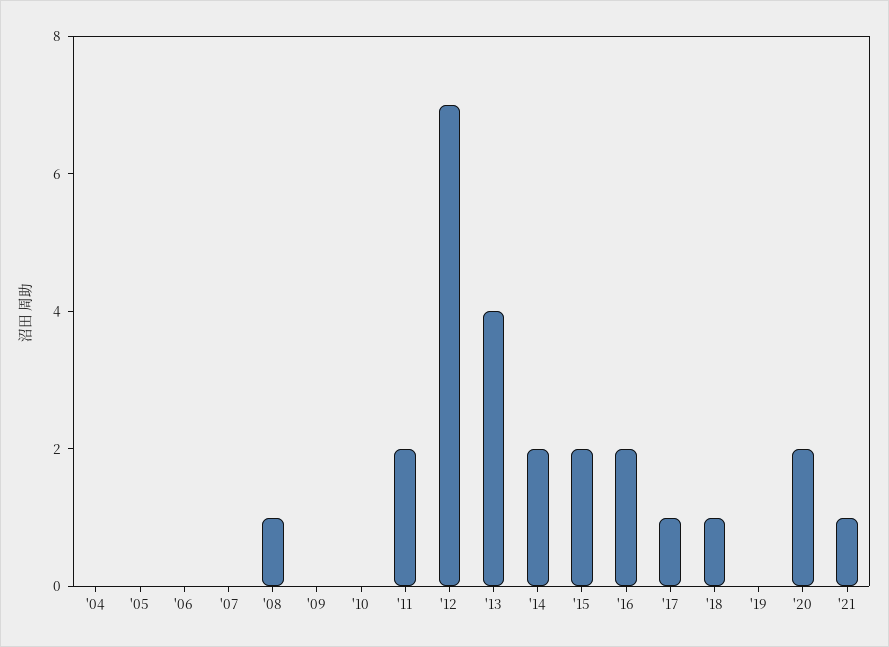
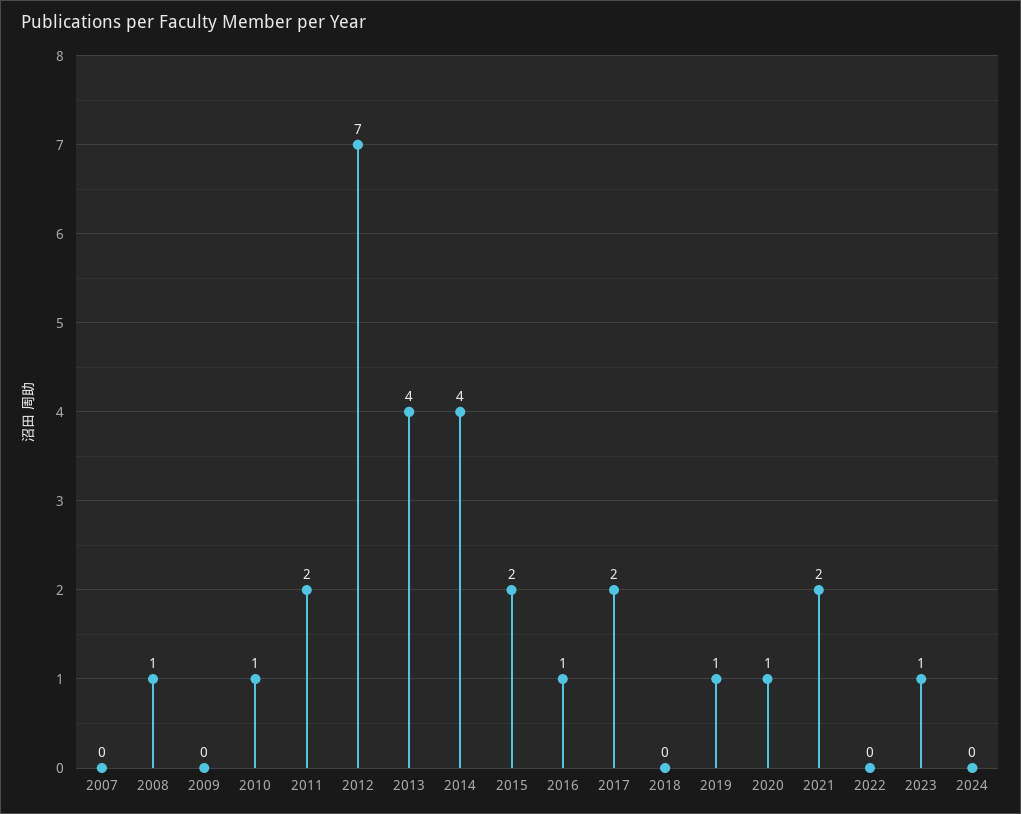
'04: 0 -> none
'05: 0 -> none
'06: 0 -> none
'10: 0 -> 1
'14: 2 -> 4
'16: 2 -> 1
'17: 1 -> 2
'18: 1 -> 0
'19: 0 -> 1
'20: 2 -> 1
'21: 1 -> 2
2022: none -> 0
2023: none -> 1
2024: none -> 0

